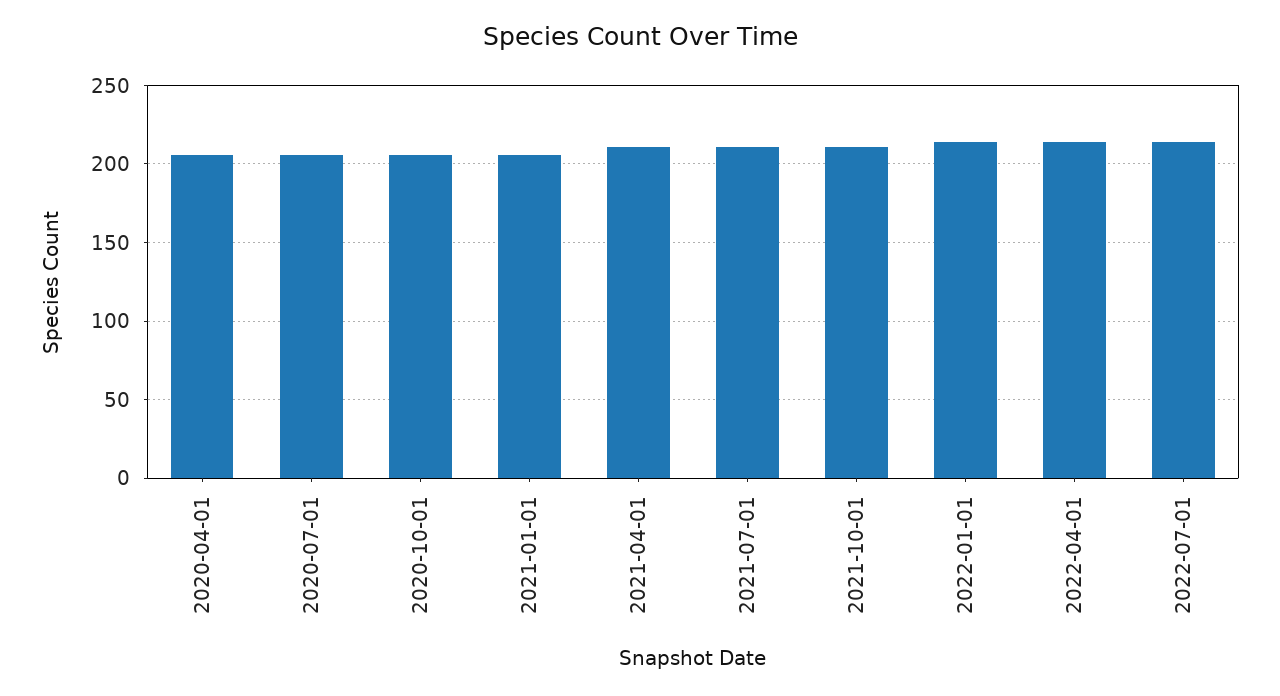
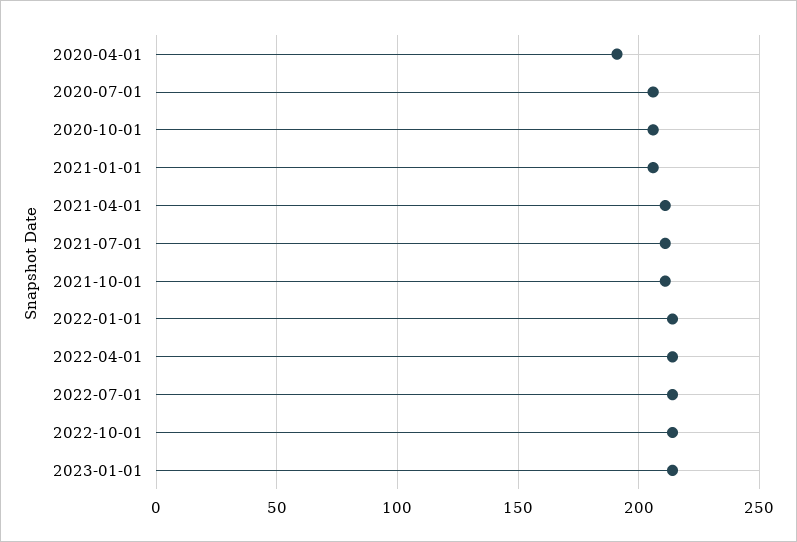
2020-04-01: 205 -> 190
2022-10-01: none -> 215
2023-01-01: none -> 215

